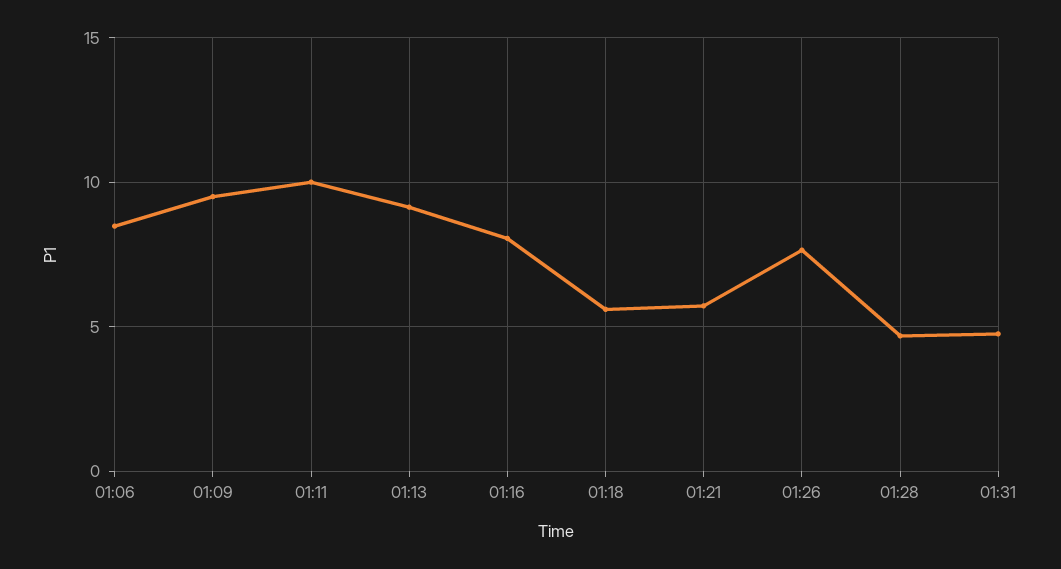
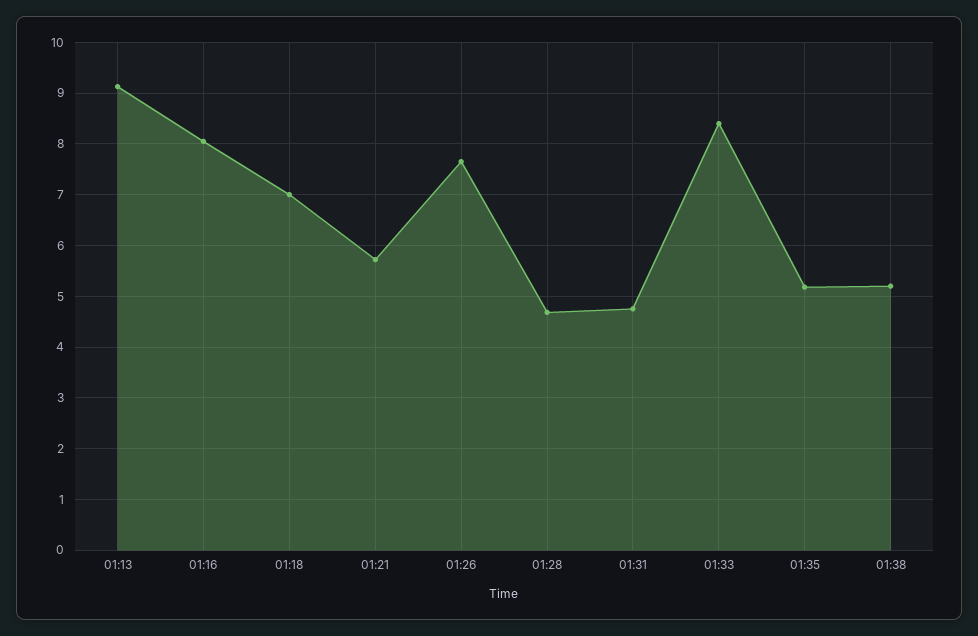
01:06: 8.5 -> none
01:09: 9.5 -> none
01:11: 10 -> none
01:18: 5.5 -> 7
01:33: none -> 8.4
01:35: none -> 5.2
01:38: none -> 5.2

